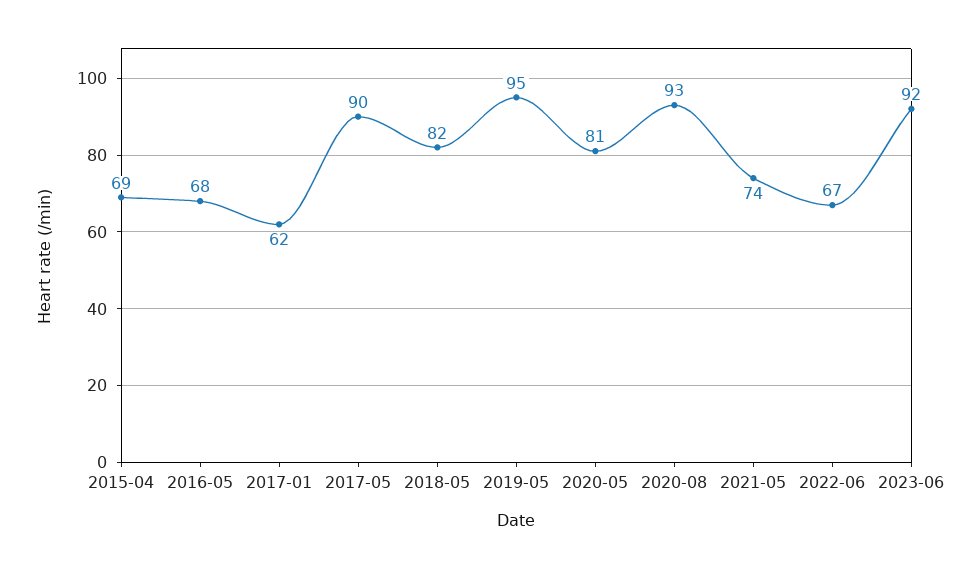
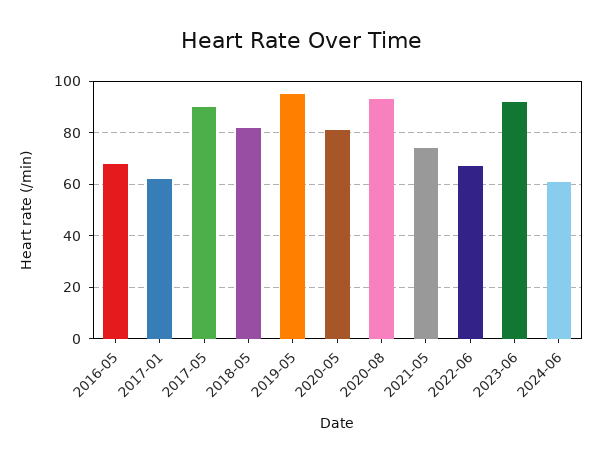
2015-04: 69 -> none
2024-06: none -> 60

